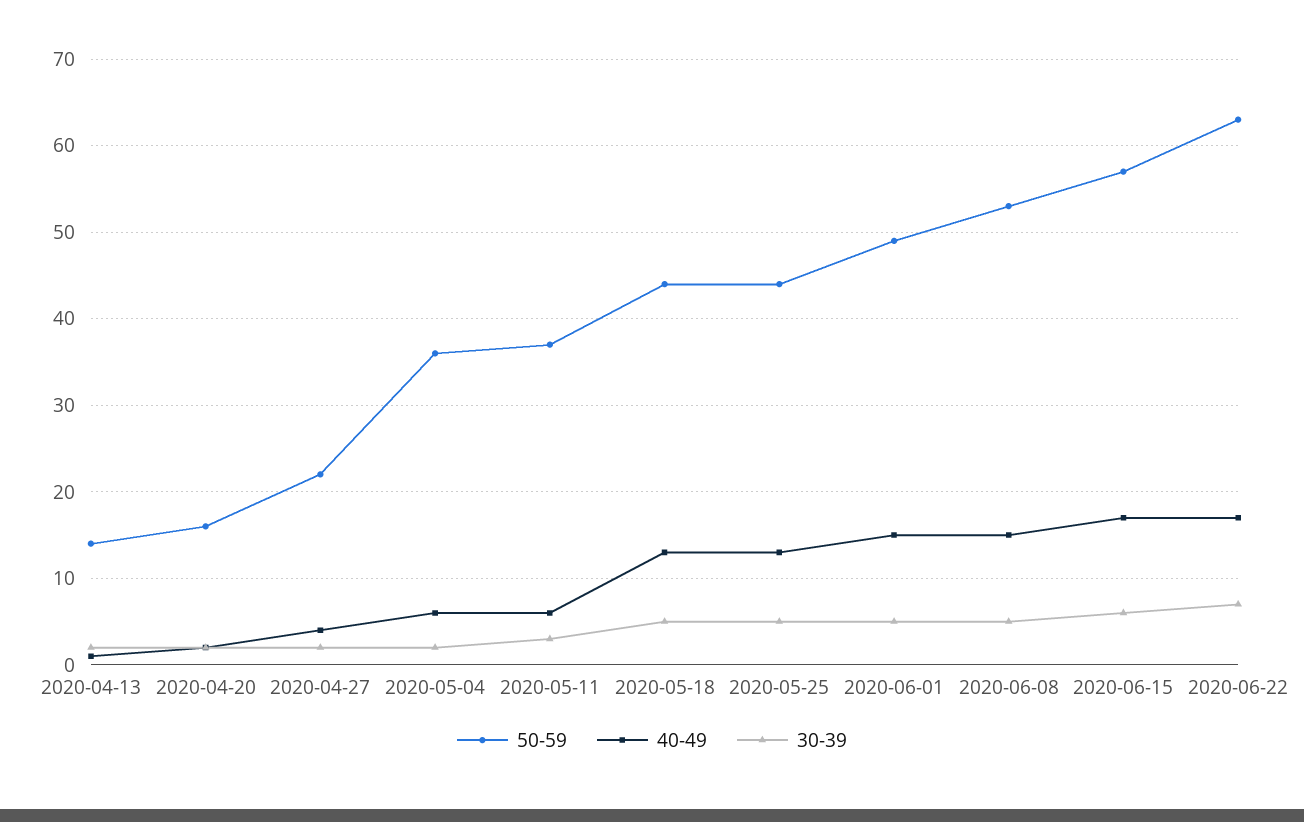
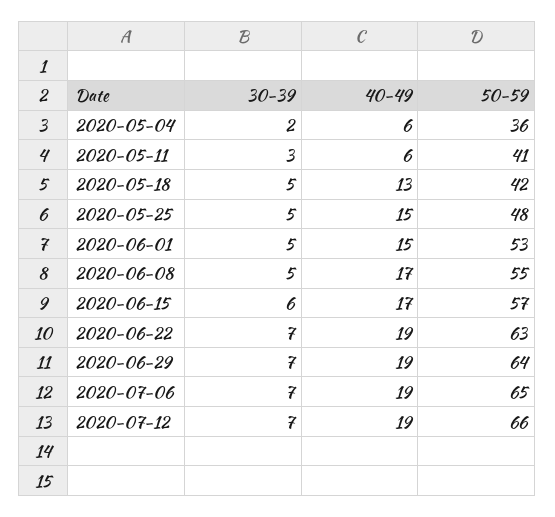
50-59, 2020-04-13: 14 -> none
40-49, 2020-04-13: 1 -> none
30-39, 2020-04-13: 2 -> none
50-59, 2020-04-20: 16 -> none
40-49, 2020-04-20: 2 -> none
30-39, 2020-04-20: 2 -> none
50-59, 2020-04-27: 22 -> none
40-49, 2020-04-27: 4 -> none
30-39, 2020-04-27: 2 -> none
50-59, 2020-05-11: 37 -> 41
50-59, 2020-05-18: 44 -> 42
50-59, 2020-05-25: 44 -> 48
40-49, 2020-05-25: 13 -> 15
50-59, 2020-06-01: 49 -> 53
50-59, 2020-06-08: 53 -> 55
40-49, 2020-06-08: 15 -> 17
40-49, 2020-06-22: 17 -> 19
30-39, 2020-06-29: none -> 7
40-49, 2020-06-29: none -> 19
50-59, 2020-06-29: none -> 64
30-39, 2020-07-06: none -> 7
40-49, 2020-07-06: none -> 19
50-59, 2020-07-06: none -> 65
30-39, 2020-07-12: none -> 7
40-49, 2020-07-12: none -> 19
50-59, 2020-07-12: none -> 66

